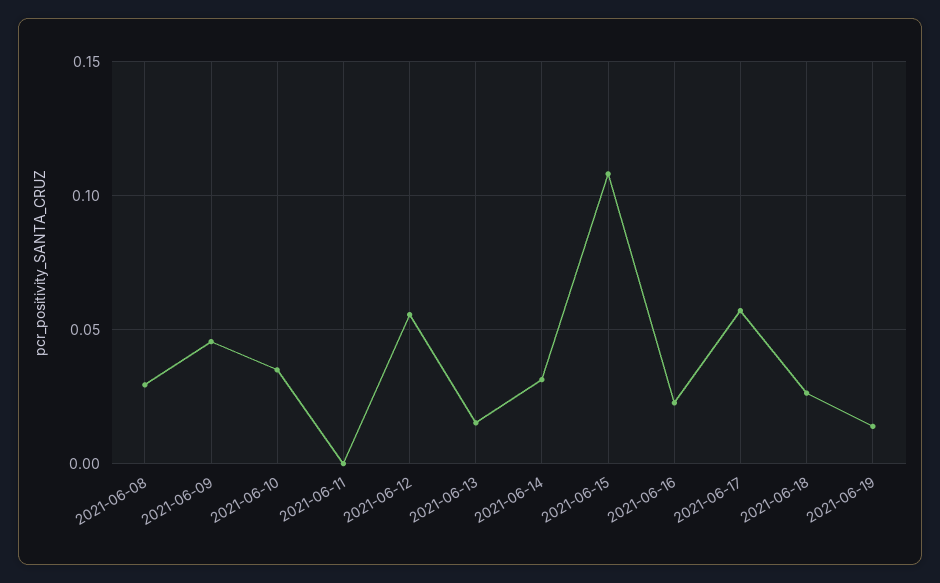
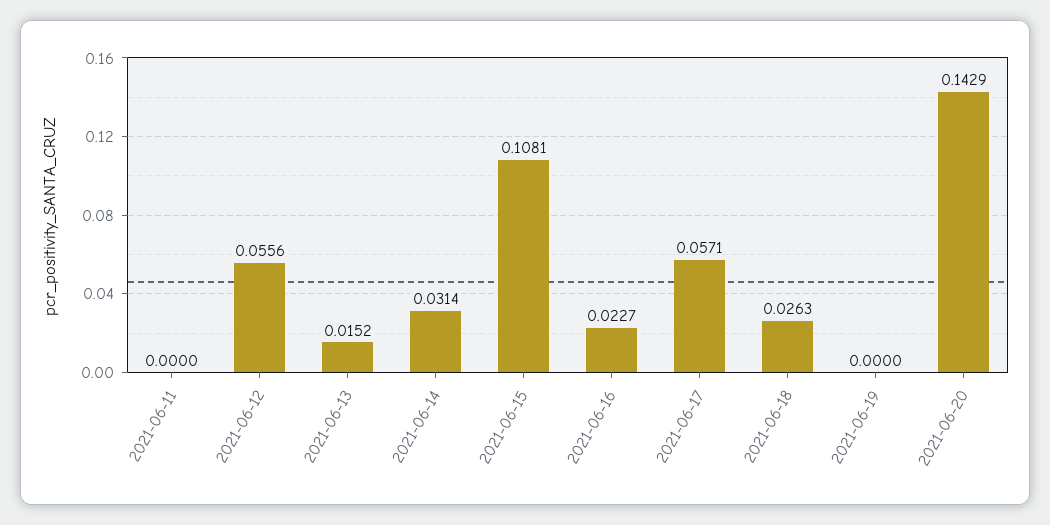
2021-06-08: 0.03 -> none
2021-06-09: 0.045 -> none
2021-06-10: 0.035 -> none
2021-06-19: 0.015 -> 0
2021-06-20: none -> 0.1429

